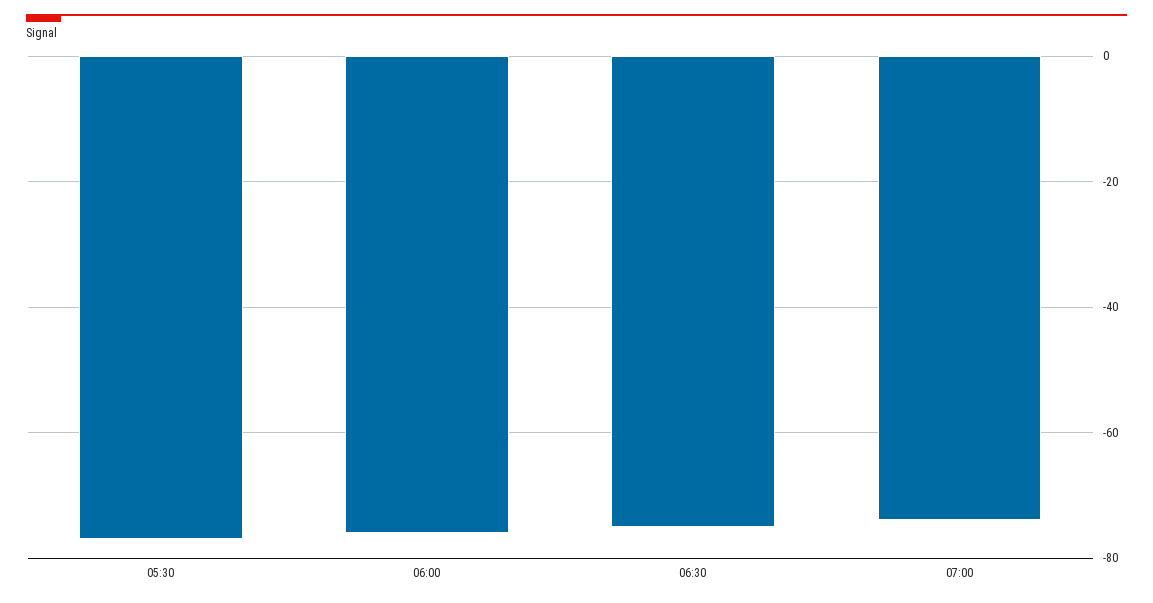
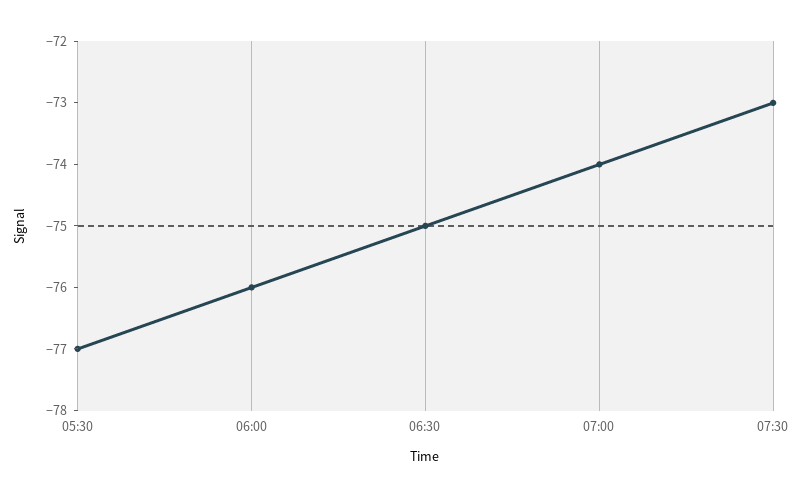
07:30: none -> -73

